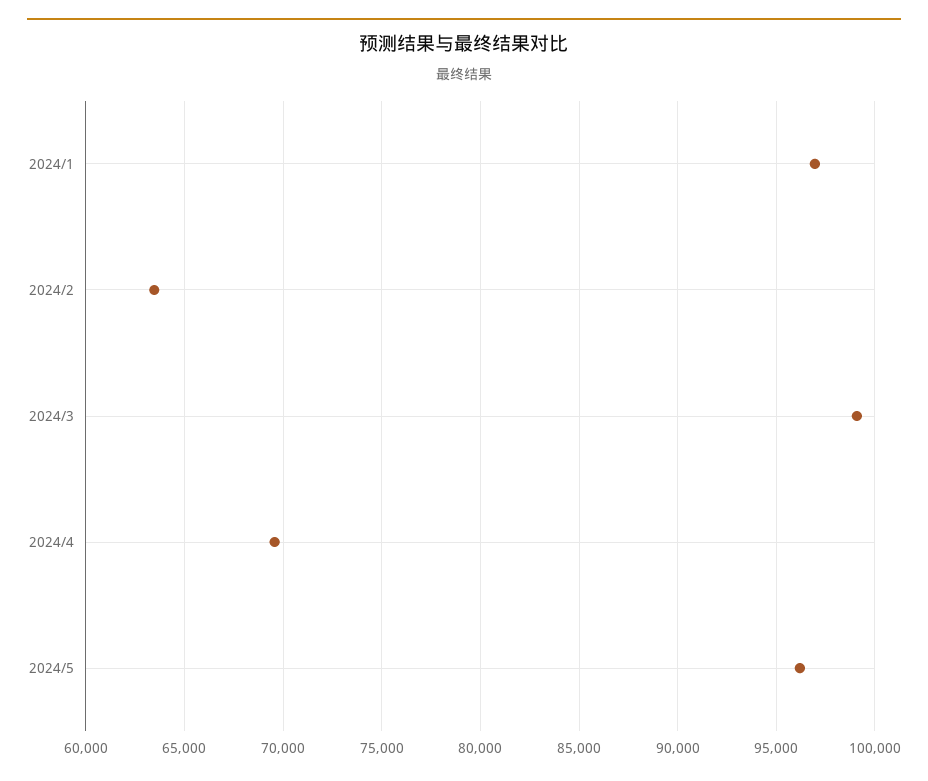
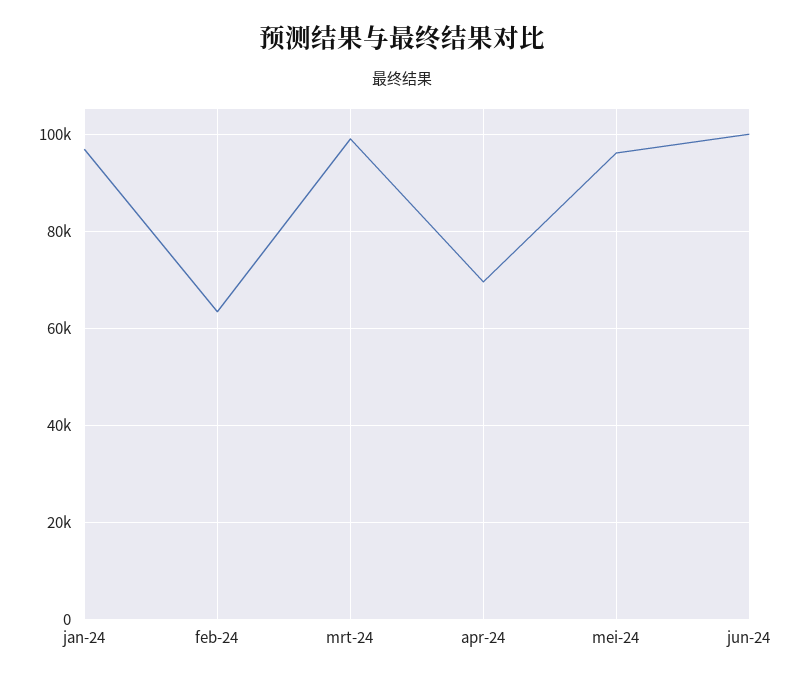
jun-24: none -> 100000

